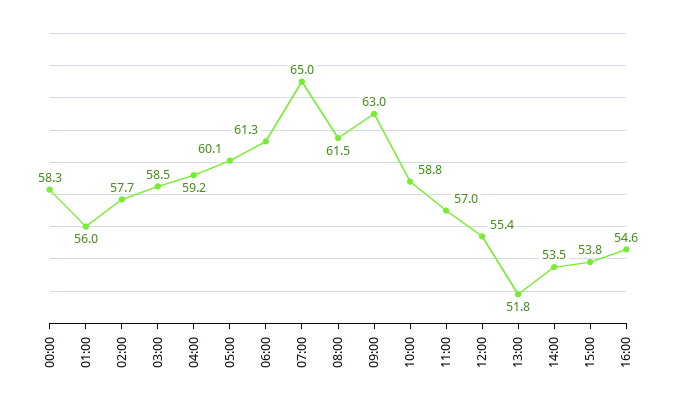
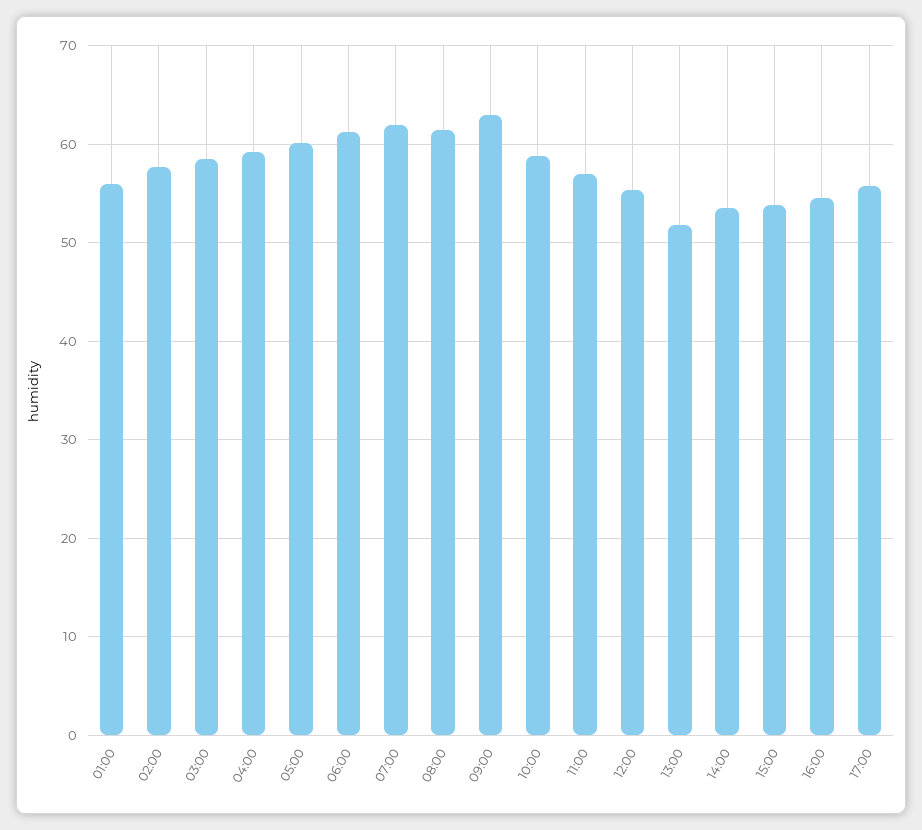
00:00: 58.3 -> none
07:00: 65 -> 62
17:00: none -> 56

